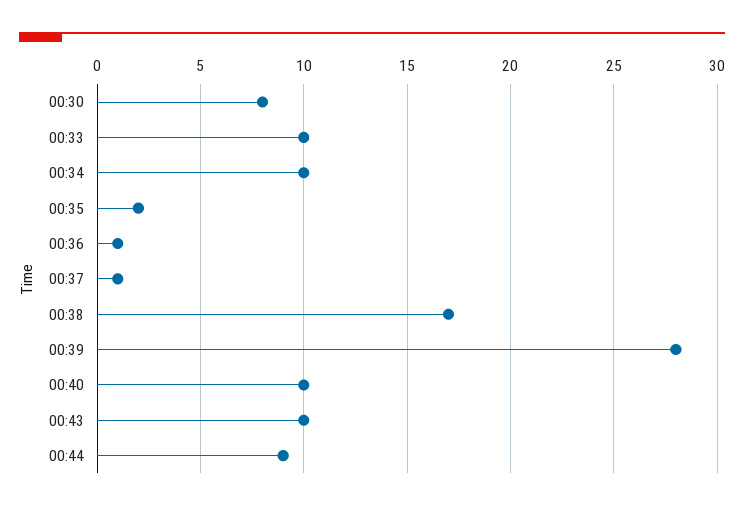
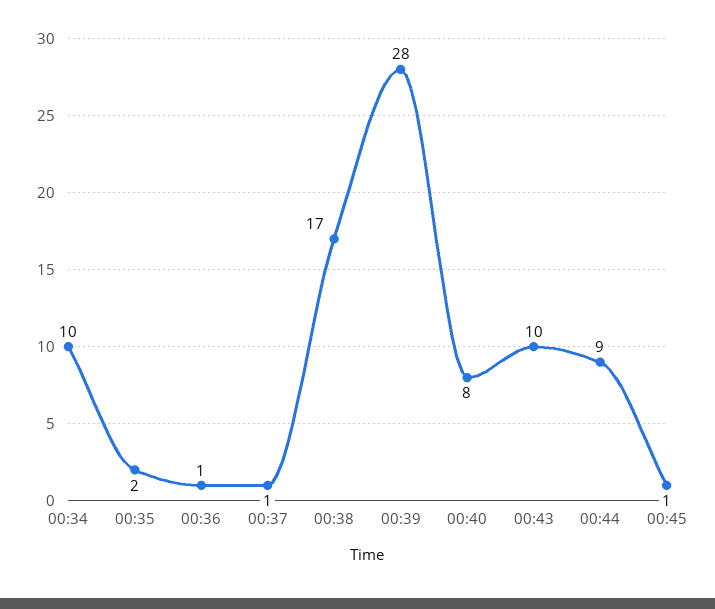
00:30: 8 -> none
00:33: 10 -> none
00:40: 10 -> 8
00:45: none -> 1

